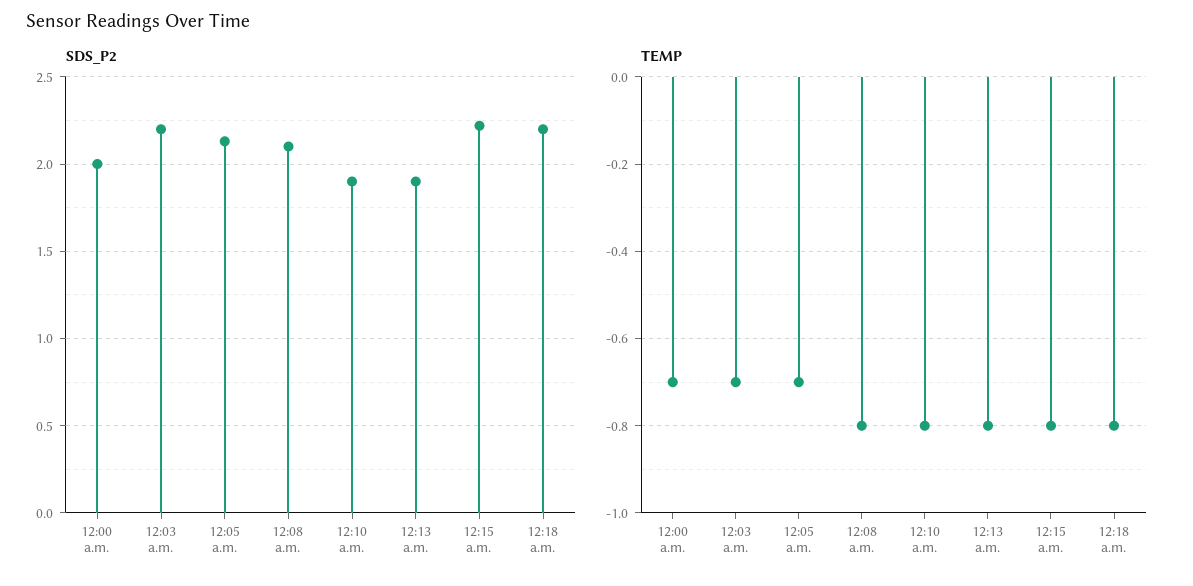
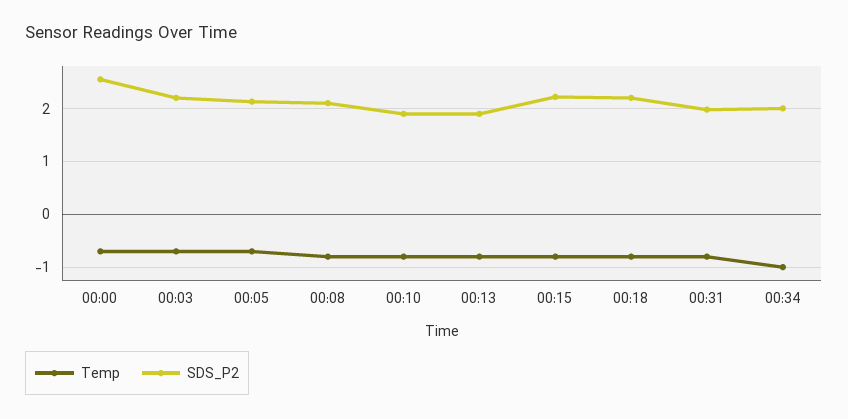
SDS_P2, 12:00 a.m.: 2 -> 2.6
TEMP, 00:31: none -> -0.8
SDS_P2, 00:31: none -> 2
TEMP, 00:34: none -> -1
SDS_P2, 00:34: none -> 2

